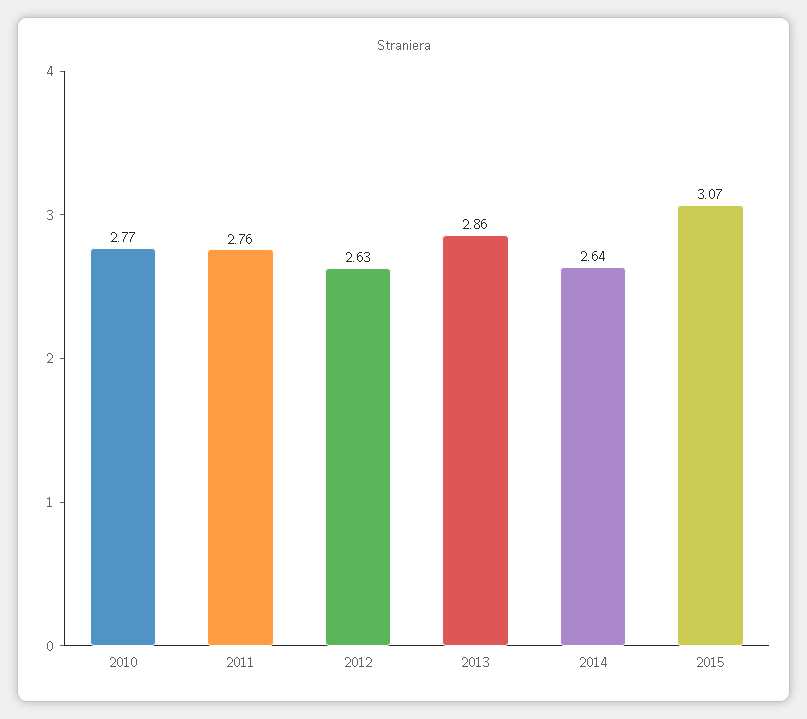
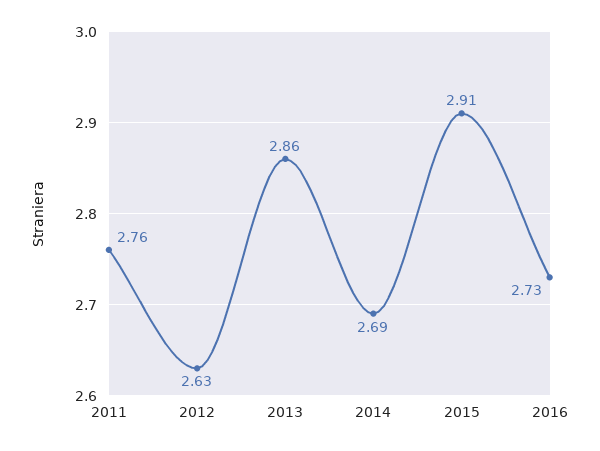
2010: 2.77 -> none
2014: 2.64 -> 2.69
2015: 3.07 -> 2.91
2016: none -> 2.73

